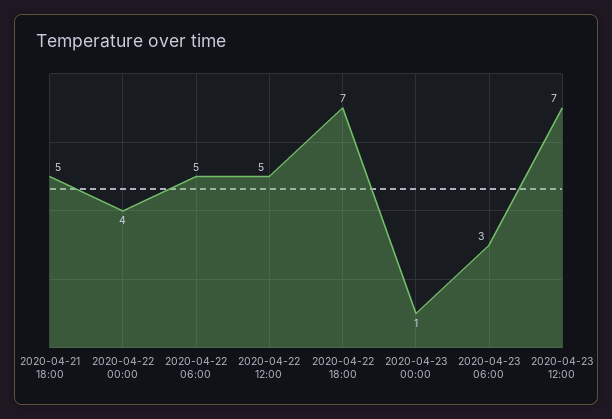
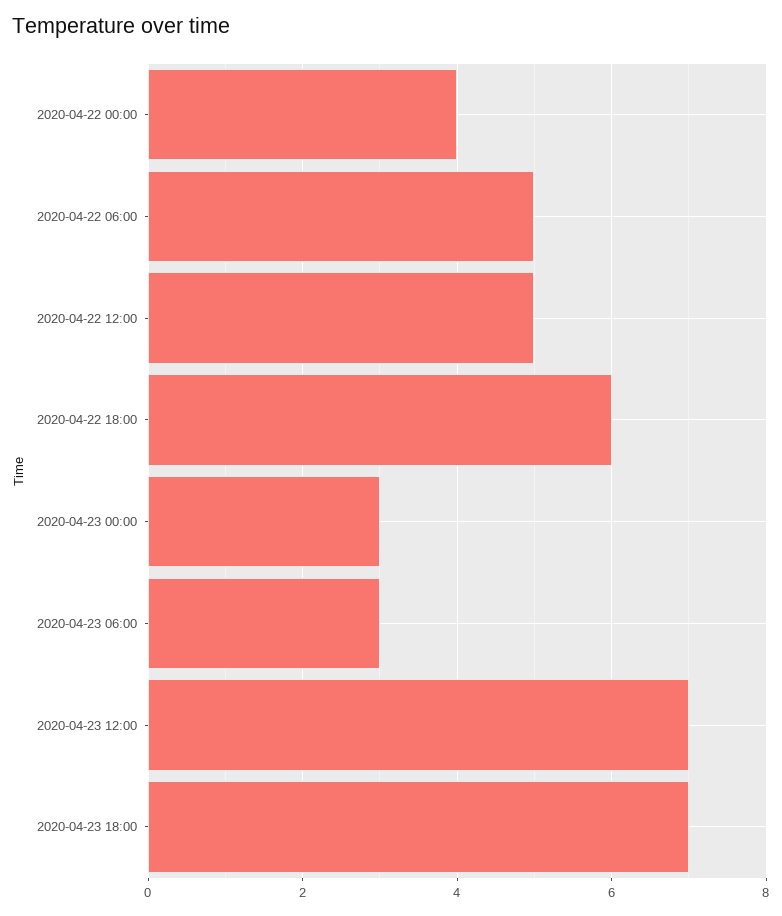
2020-04-21 18:00: 5 -> none
2020-04-22 18:00: 7 -> 6
2020-04-23 00:00: 1 -> 3
2020-04-23 18:00: none -> 7

